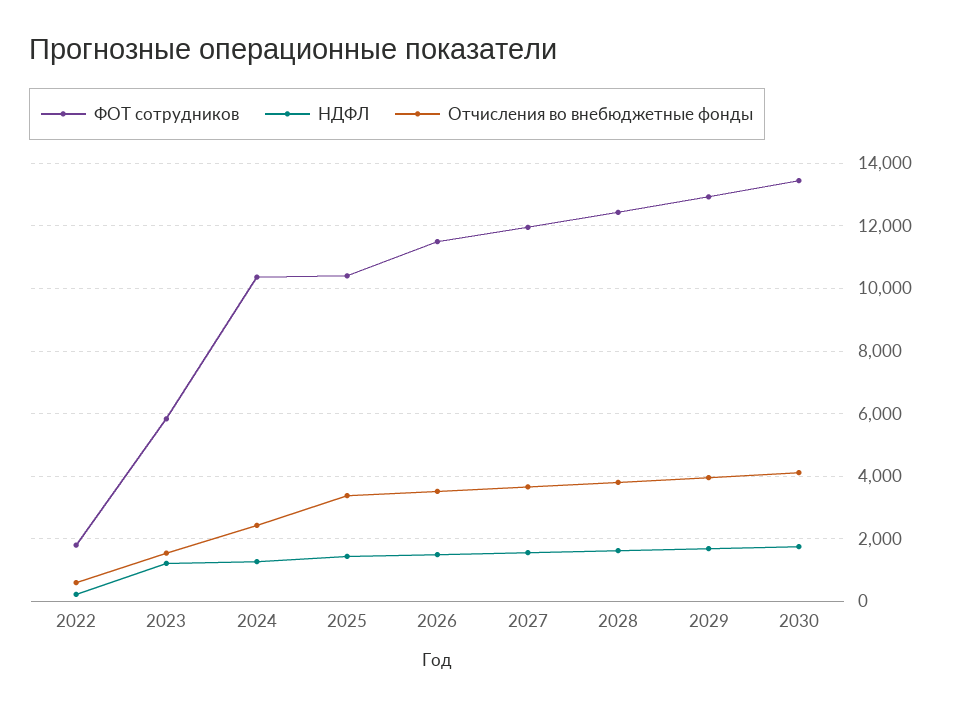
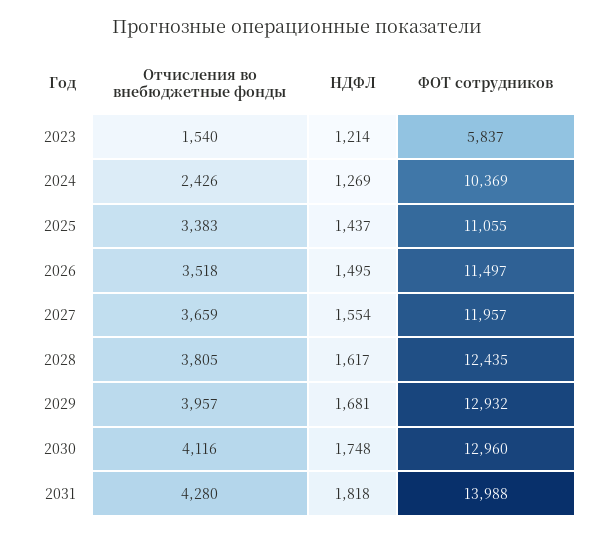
ФОТ сотрудников, 2022: 1800 -> none
НДФЛ, 2022: 200 -> none
Отчисления во внебюджетные фонды, 2022: 600 -> none
ФОТ сотрудников, 2025: 10400 -> 11055
ФОТ сотрудников, 2030: 13400 -> 12960
Отчисления во внебюджетные фонды, 2031: none -> 4280
НДФЛ, 2031: none -> 1818
ФОТ сотрудников, 2031: none -> 13988

